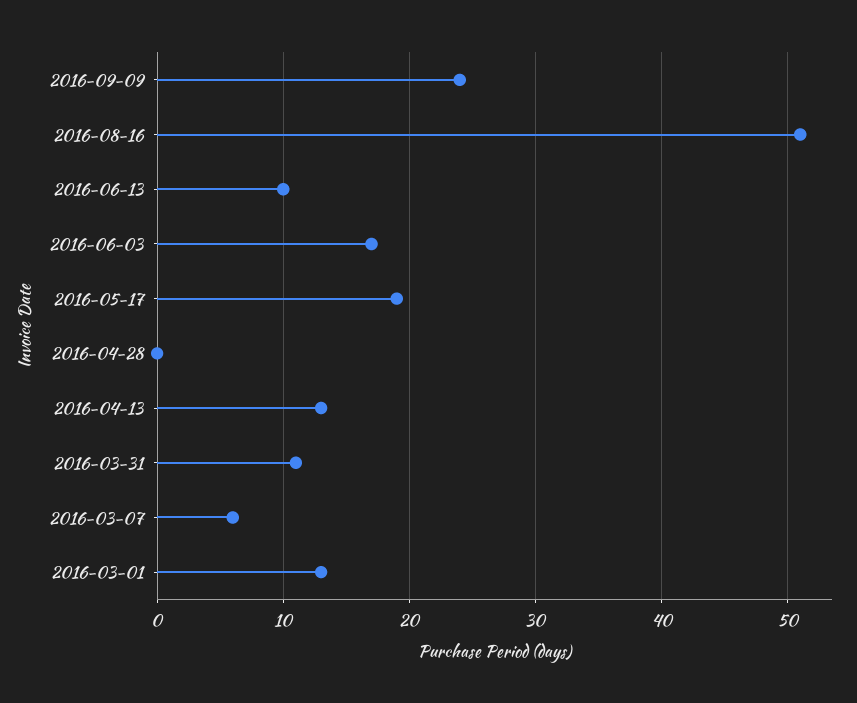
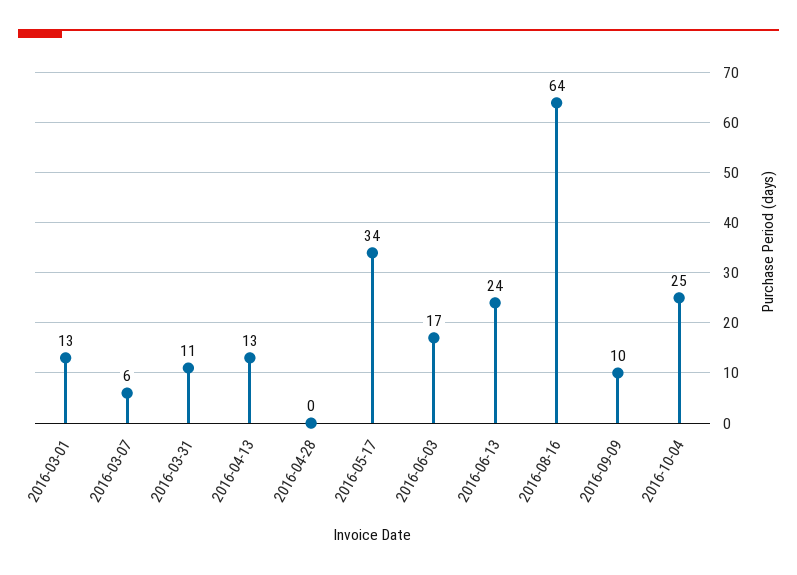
2016-09-09: 24 -> 10
2016-08-16: 51 -> 64
2016-06-13: 10 -> 24
2016-05-17: 19 -> 34
2016-10-04: none -> 25

